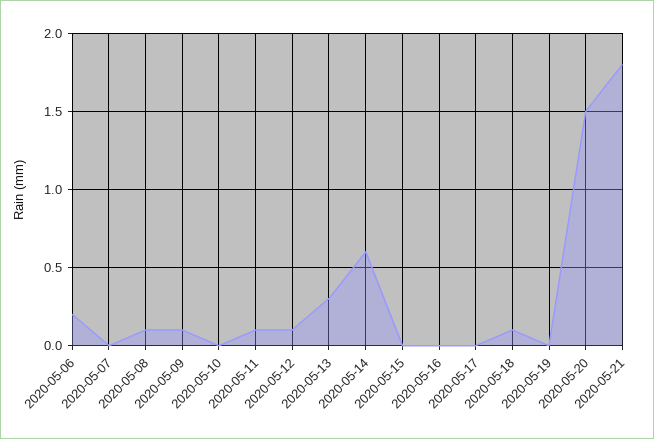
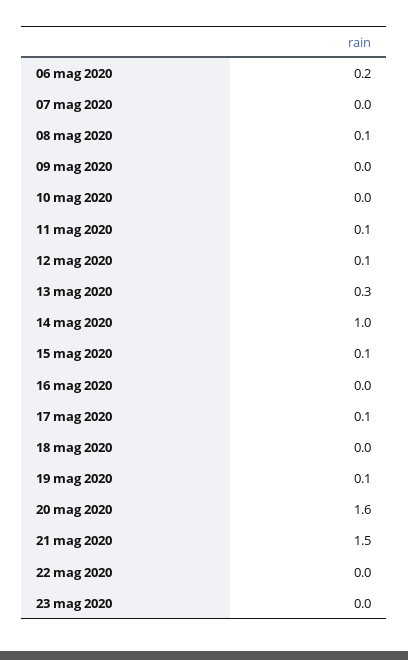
2020-05-09: 0.1 -> 0
2020-05-14: 0.6 -> 1
2020-05-15: 0 -> 0.1
2020-05-17: 0 -> 0.1
2020-05-18: 0.1 -> 0
2020-05-19: 0 -> 0.1
2020-05-20: 1.5 -> 1.6
2020-05-21: 1.8 -> 1.5
22 mag 2020: none -> 0
23 mag 2020: none -> 0

